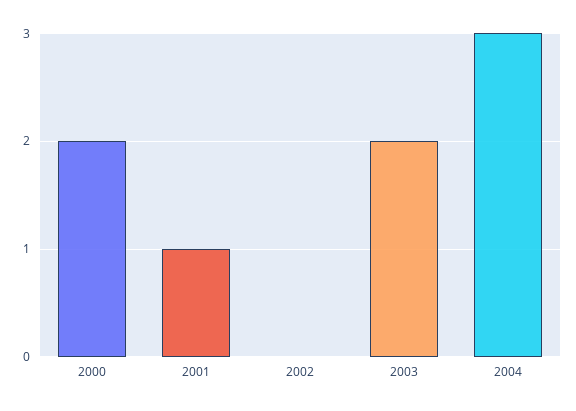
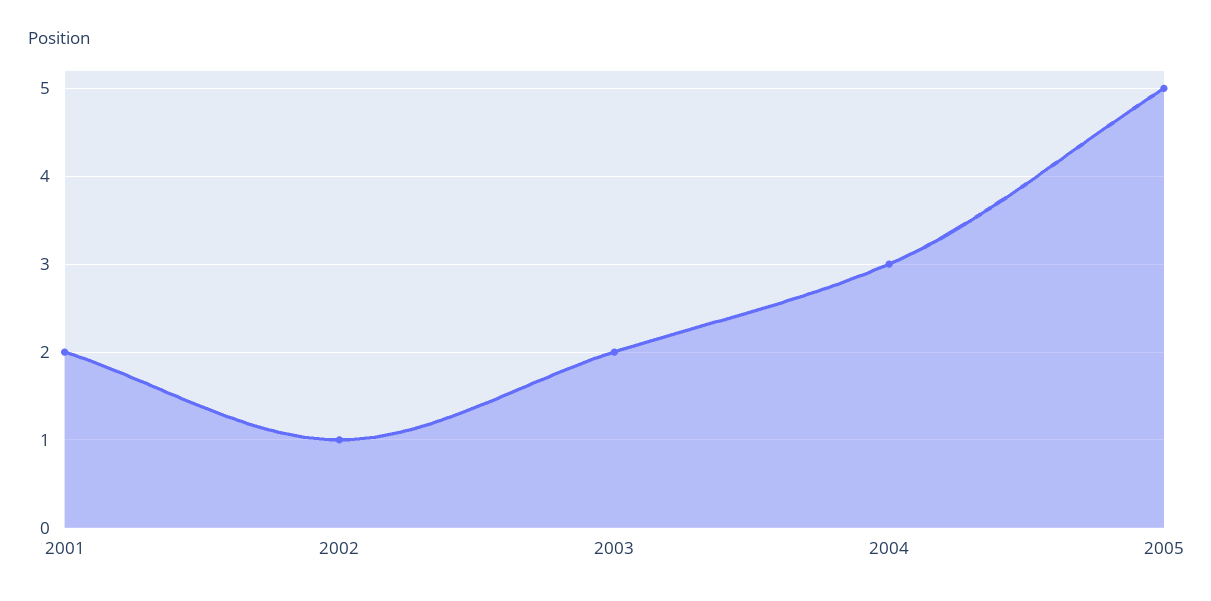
2000: 2 -> none
2001: 1 -> 2
2002: 0 -> 1
2005: none -> 5

